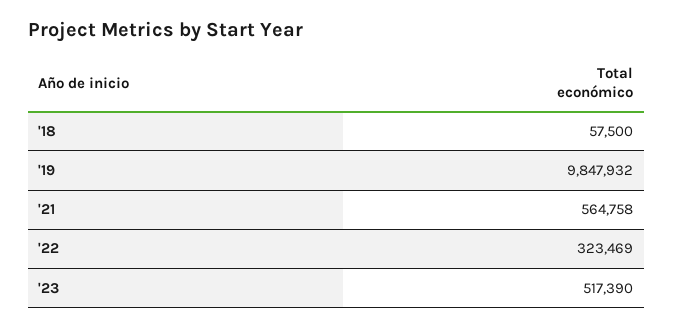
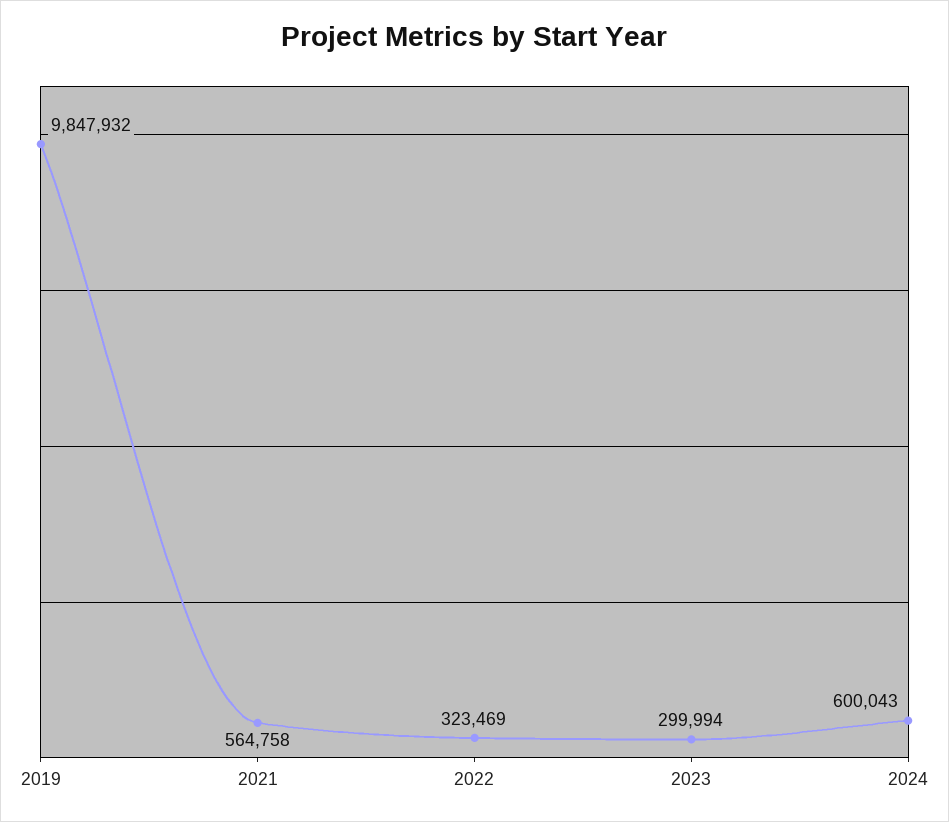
'18: 57500 -> none
'23: 517390 -> 299994
2024: none -> 600043

